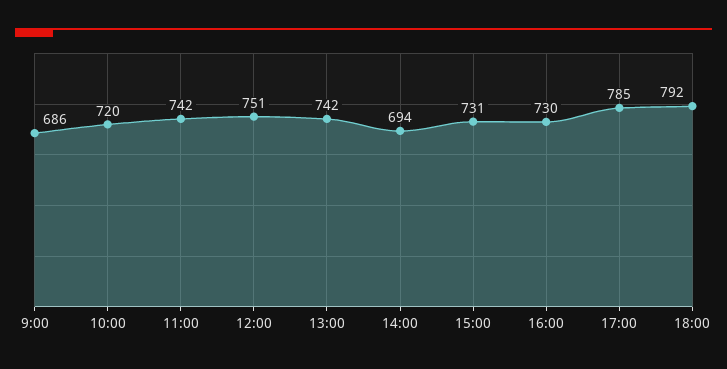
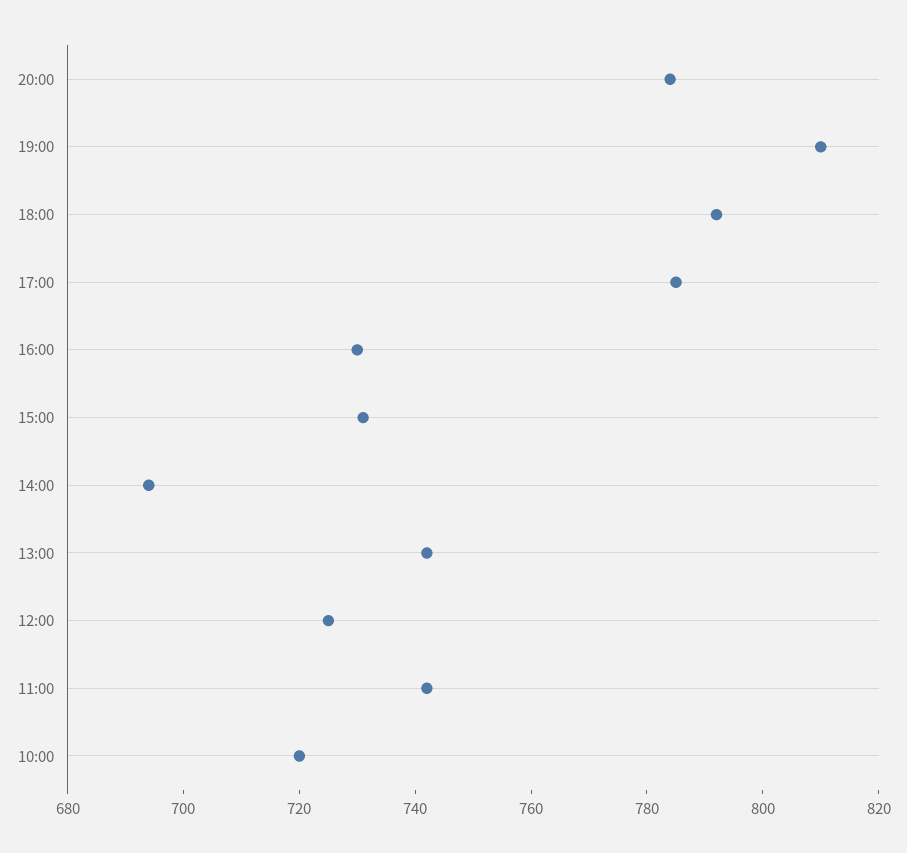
9:00: 686 -> none
12:00: 751 -> 725
20:00: none -> 785
19:00: none -> 810

